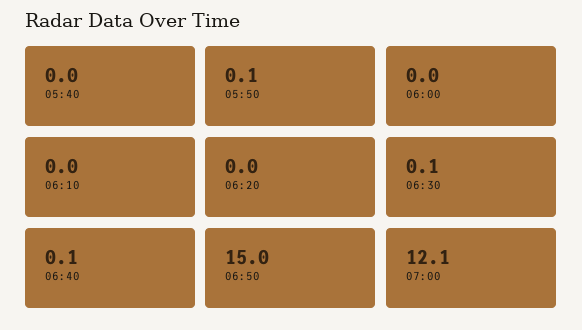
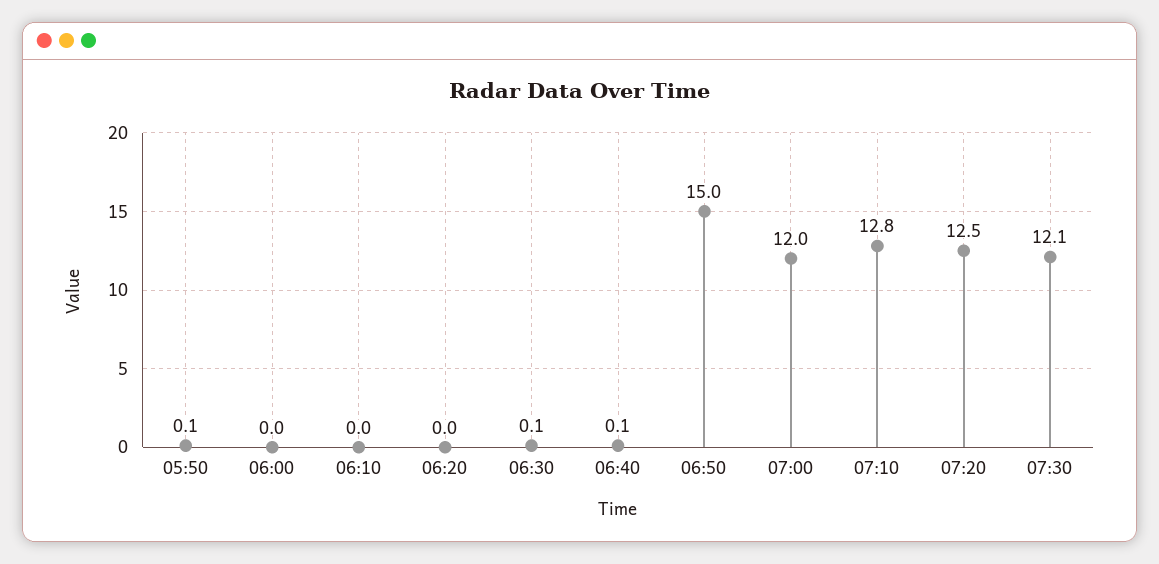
05:40: 0 -> none
07:00: 12.1 -> 12
07:10: none -> 12.8
07:20: none -> 12.5
07:30: none -> 12.1

